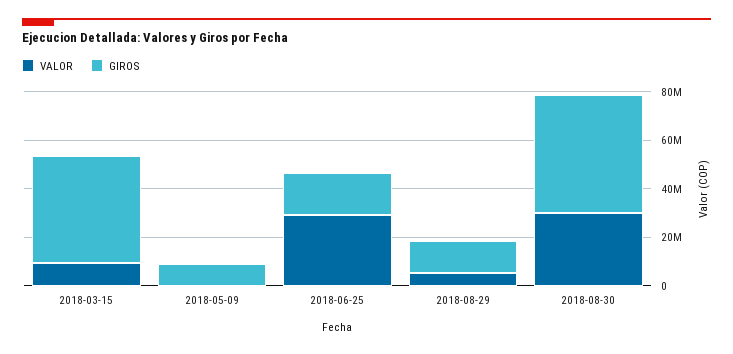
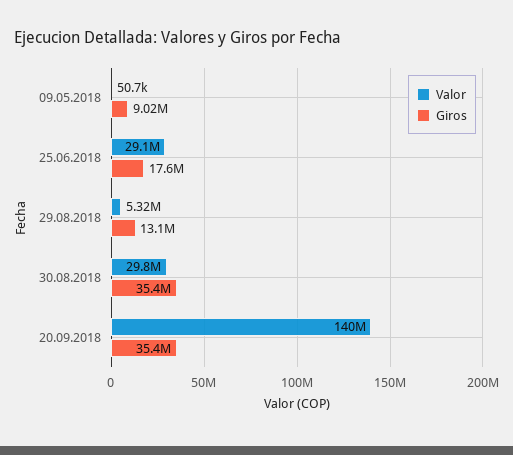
VALOR, 2018-03-15: 10000000 -> none
GIROS, 2018-03-15: 45000000 -> none
GIROS, 2018-08-30: 50000000 -> 35400000
VALOR, 20.09.2018: none -> 140000000
GIROS, 20.09.2018: none -> 35400000

